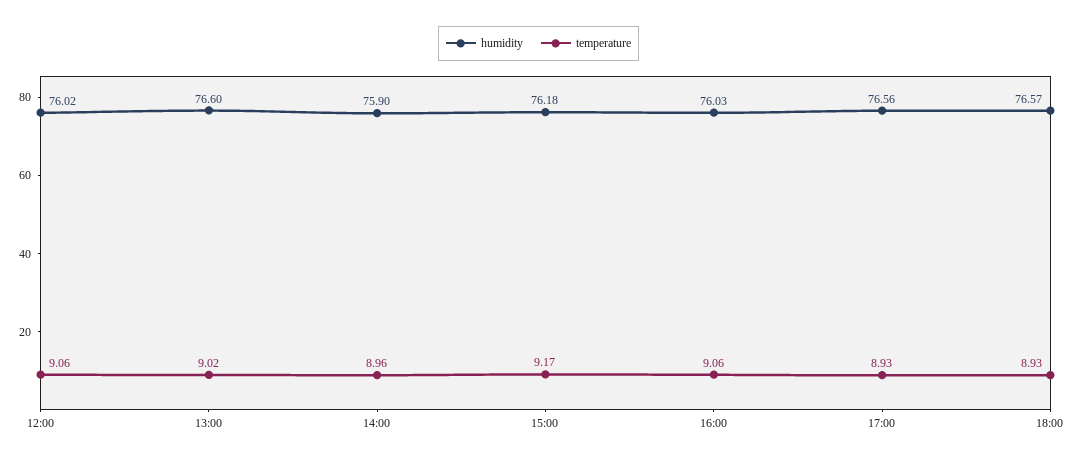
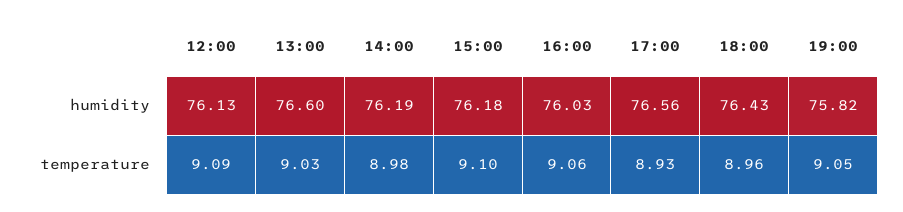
humidity, 12:00: 76.02 -> 76.13
temperature, 12:00: 9.06 -> 9.09
temperature, 13:00: 9.02 -> 9.03
humidity, 14:00: 75.9 -> 76.19
temperature, 14:00: 8.96 -> 8.98
temperature, 15:00: 9.17 -> 9.1
humidity, 18:00: 76.57 -> 76.43
temperature, 18:00: 8.93 -> 8.96
humidity, 19:00: none -> 75.82
temperature, 19:00: none -> 9.05

